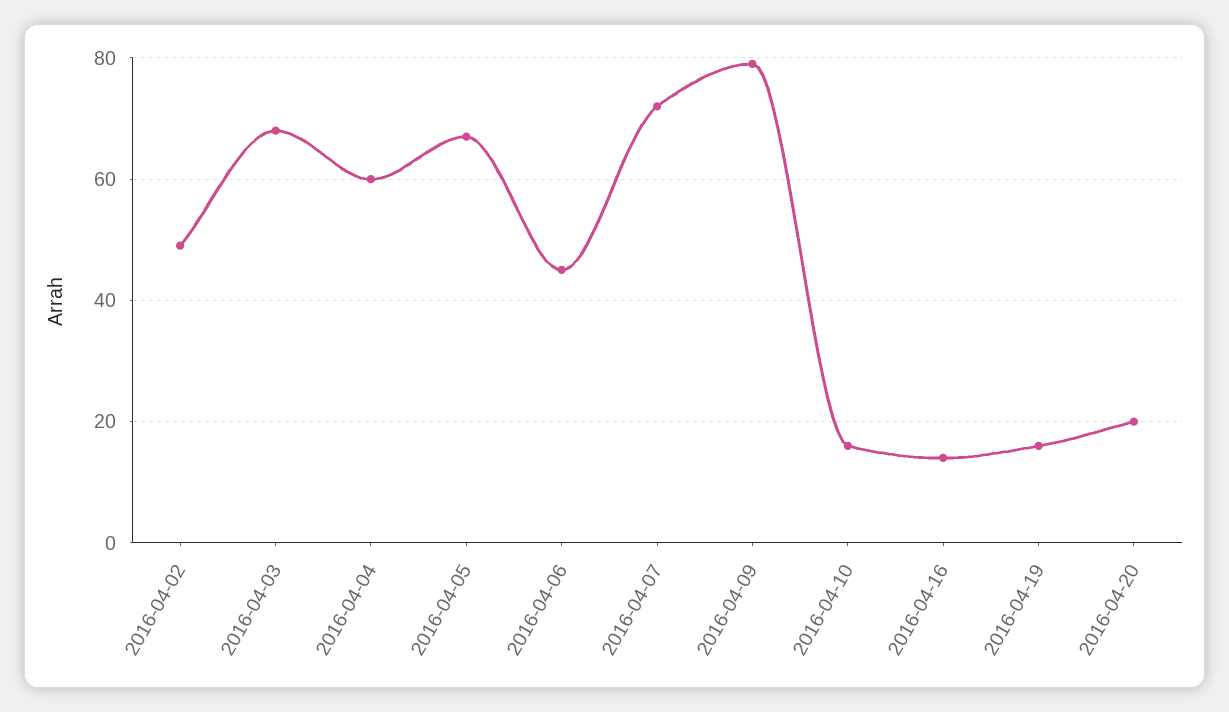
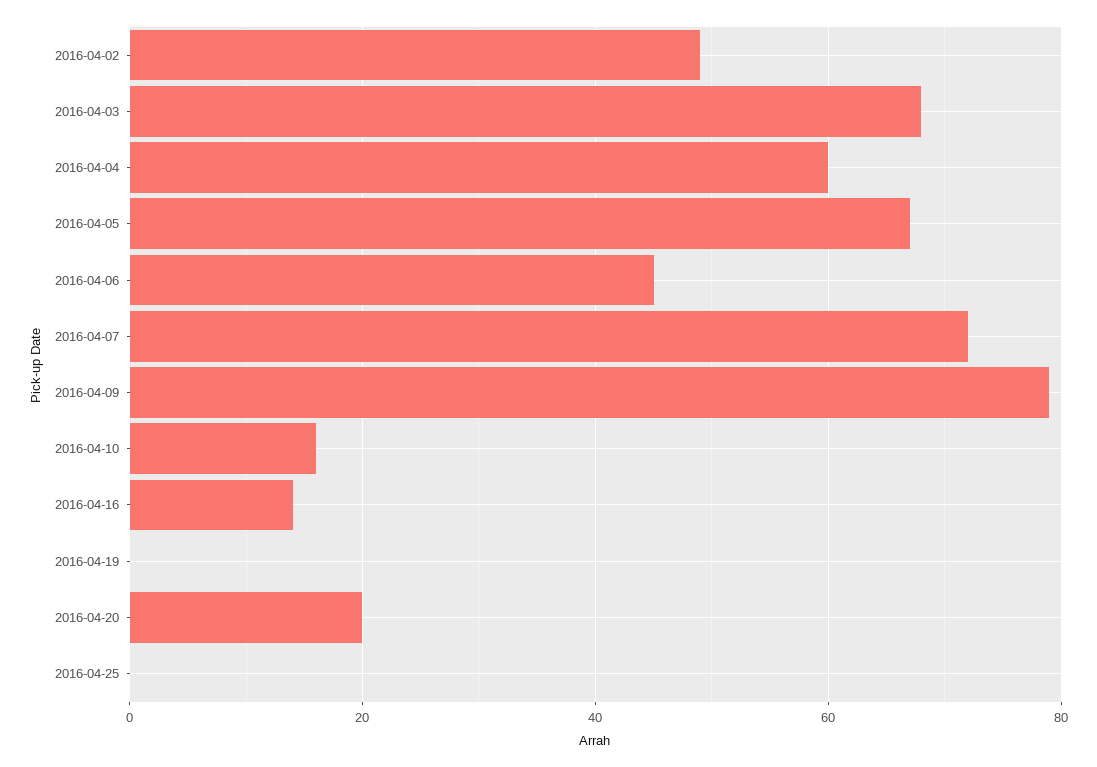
2016-04-19: 15 -> 0
2016-04-25: none -> 0

